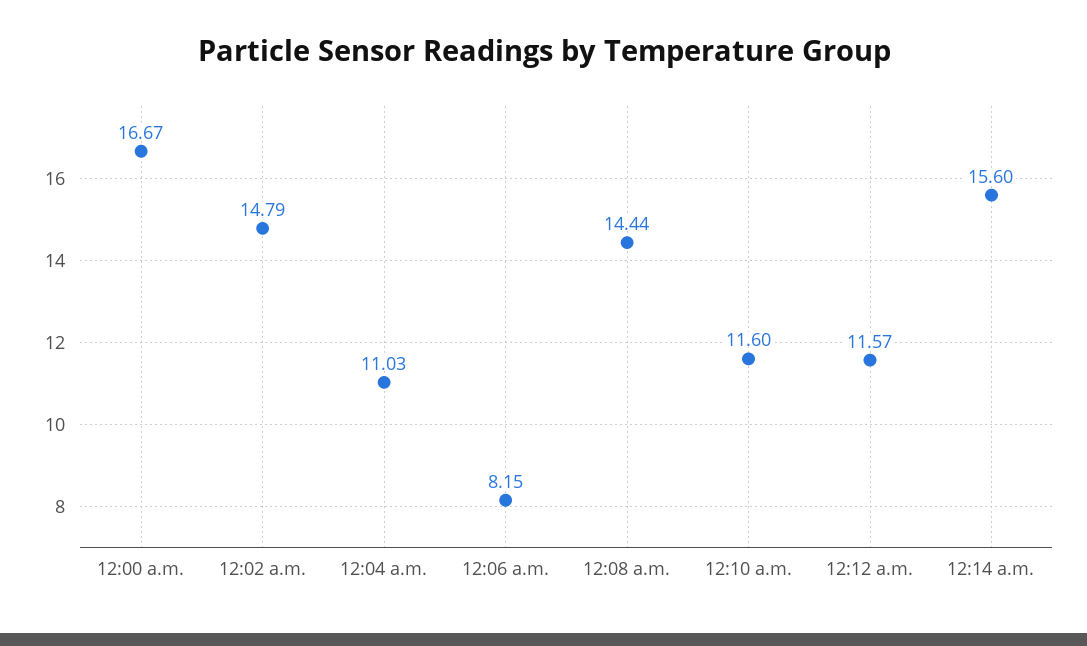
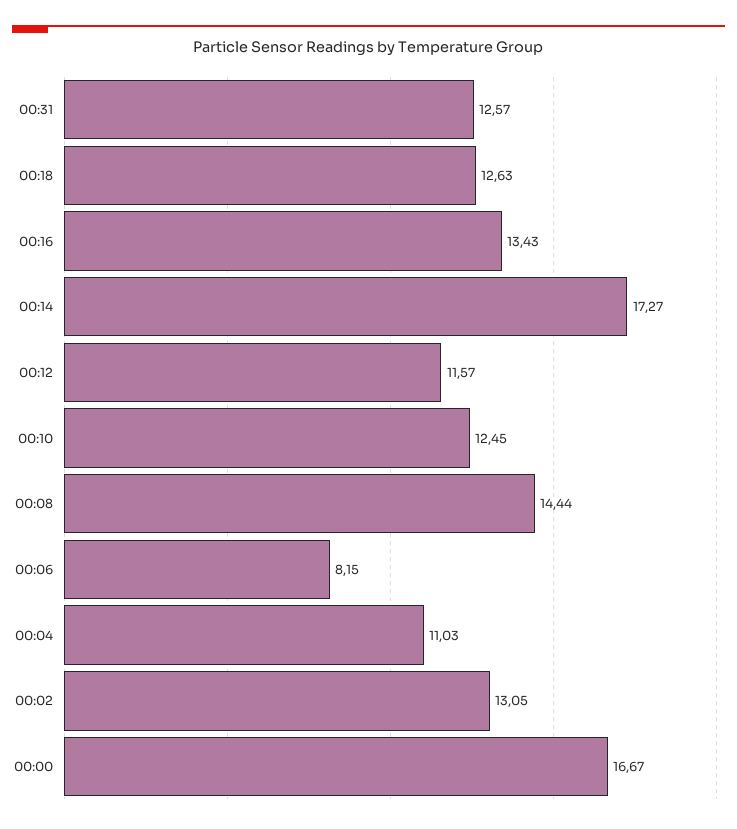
12:02 a.m.: 14.79 -> 13.05
12:10 a.m.: 11.6 -> 12.45
12:14 a.m.: 15.6 -> 17.27
00:31: none -> 12.57
00:18: none -> 12.63
00:16: none -> 13.43

